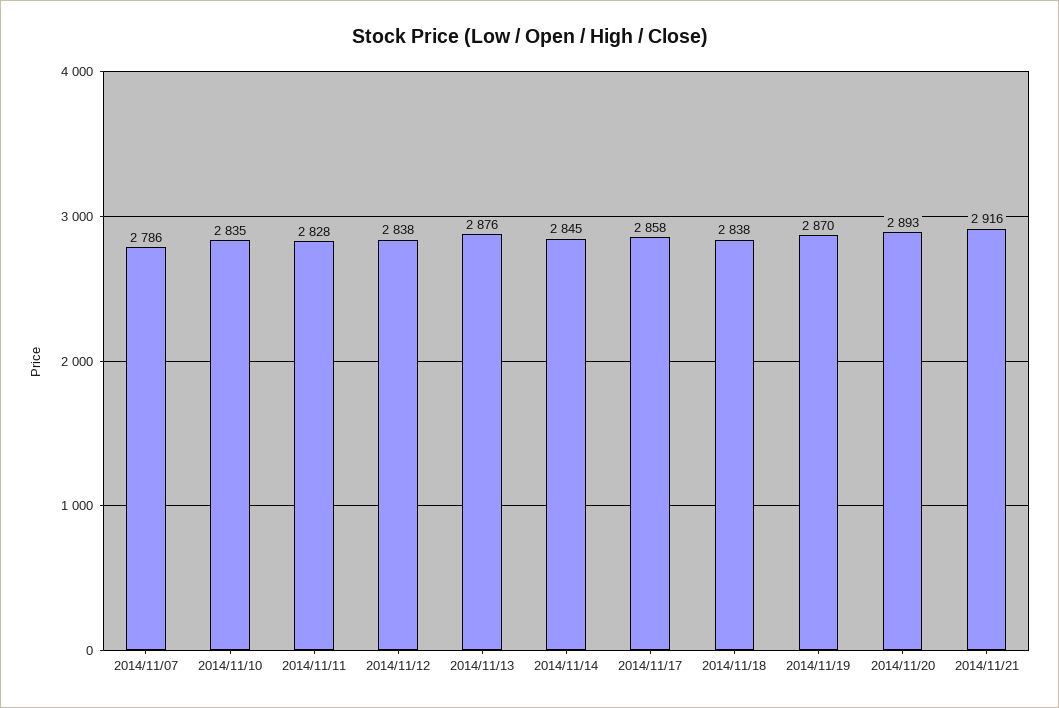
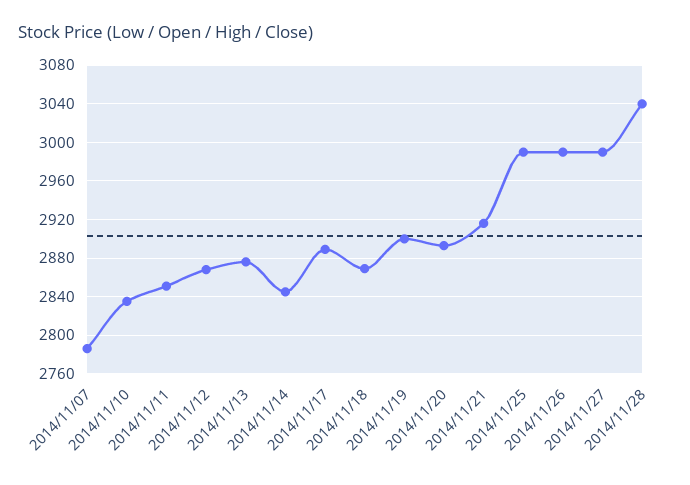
2014/11/11: 2828 -> 2850
2014/11/12: 2838 -> 2870
2014/11/17: 2858 -> 2890
2014/11/18: 2838 -> 2870
2014/11/19: 2870 -> 2900
2014/11/25: none -> 2990
2014/11/26: none -> 2990
2014/11/27: none -> 2990
2014/11/28: none -> 3040

